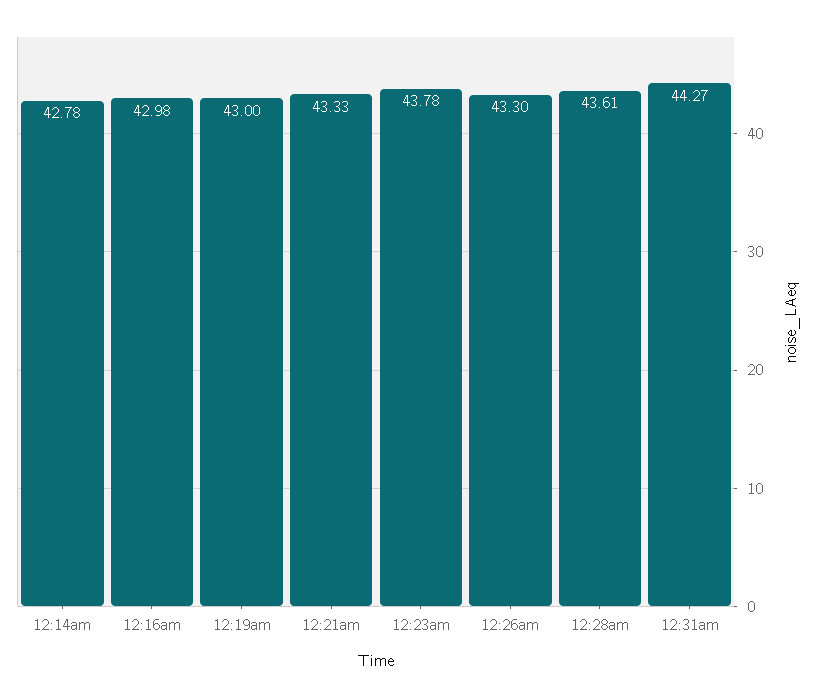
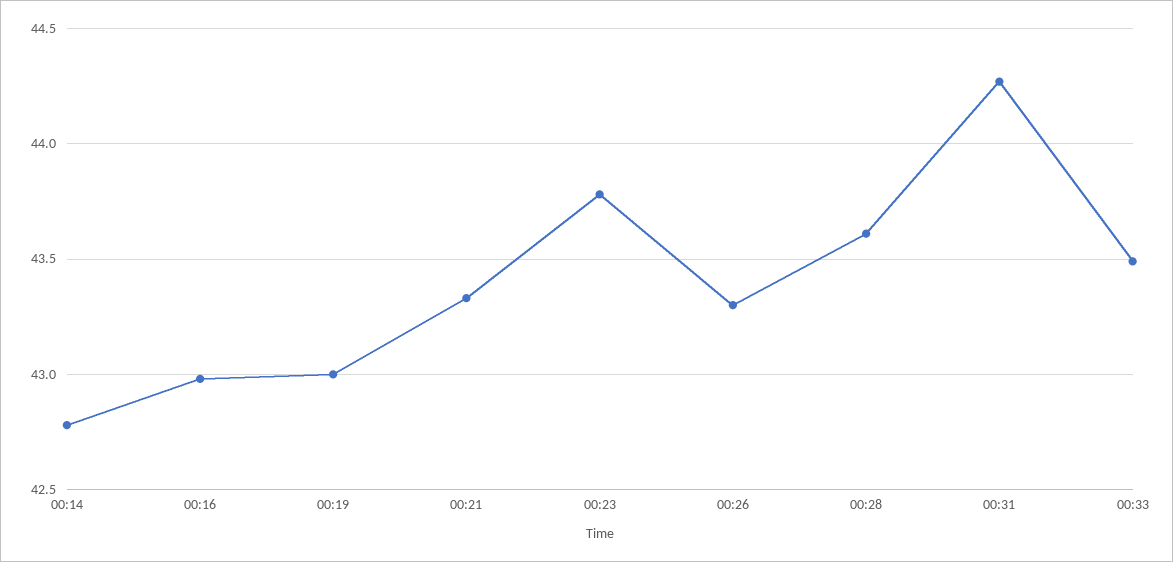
00:33: none -> 43.5

